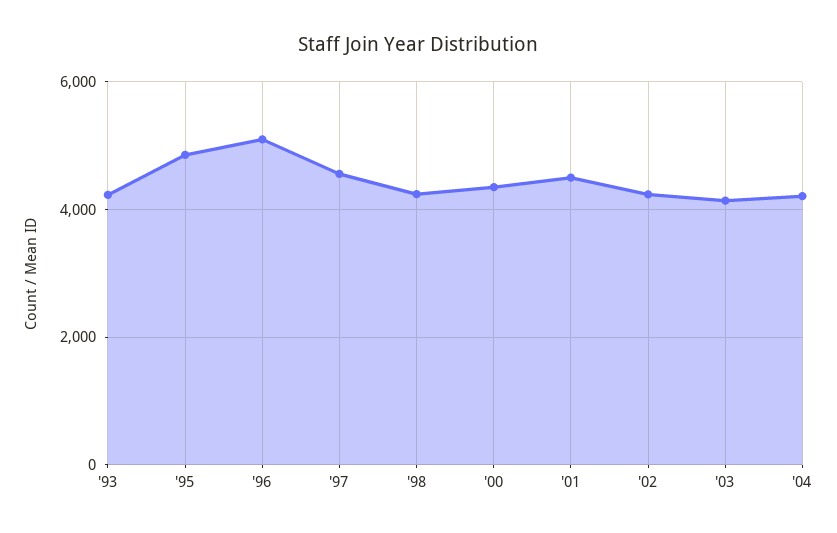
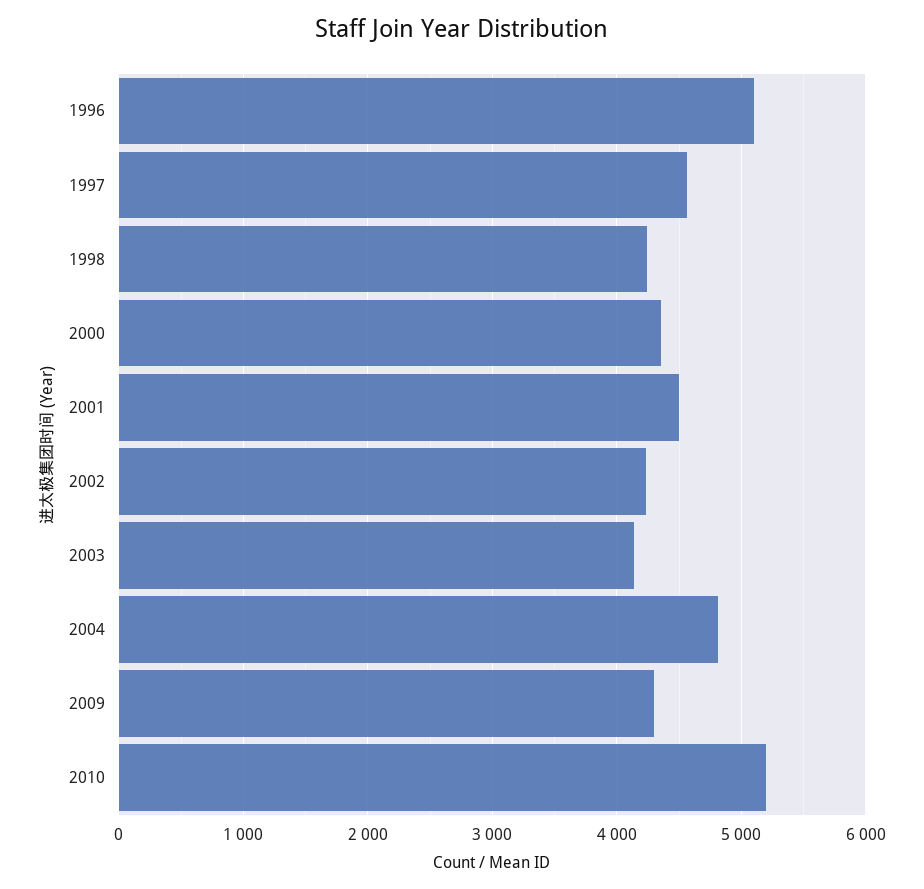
'93: 4200 -> none
'95: 4800 -> none
'04: 4200 -> 4800
2009: none -> 4300
2010: none -> 5200

